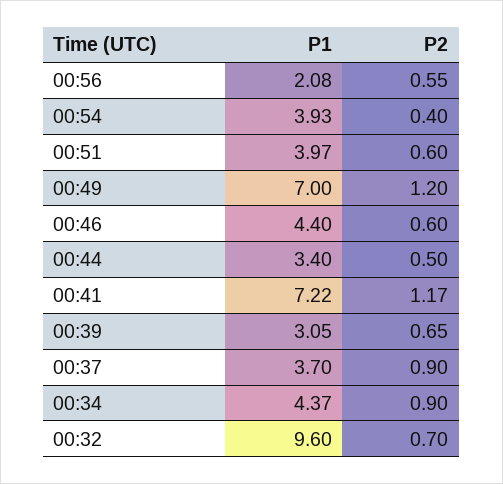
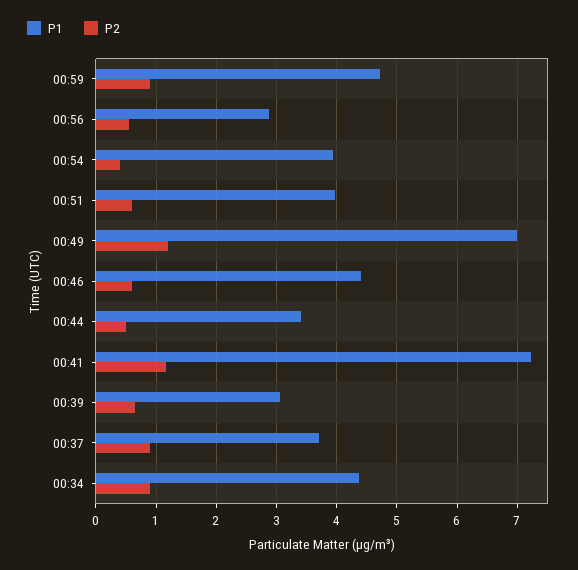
P1, 00:56: 2.08 -> 2.9
P1, 00:32: 9.6 -> none
P2, 00:32: 0.7 -> none
P1, 00:59: none -> 4.7
P2, 00:59: none -> 0.9

